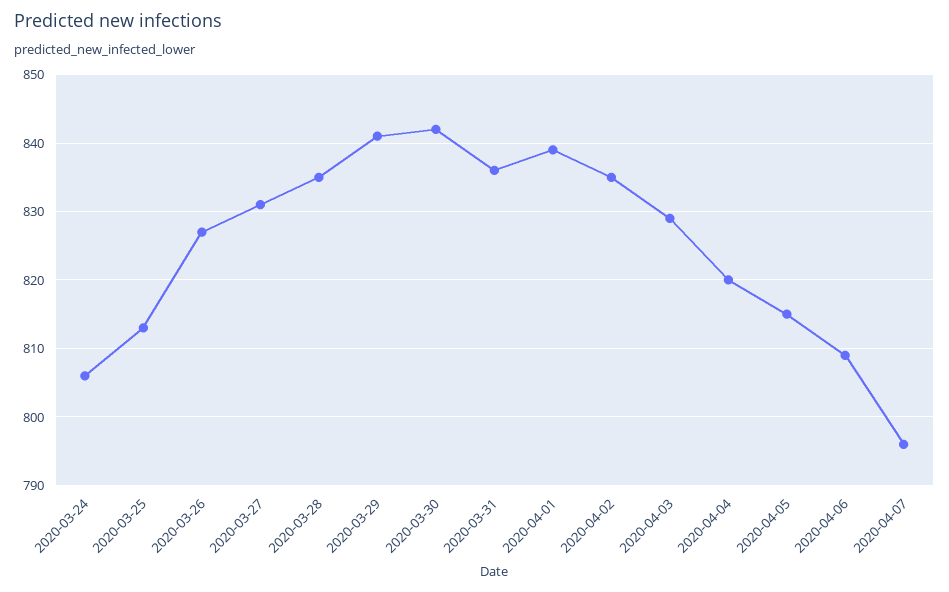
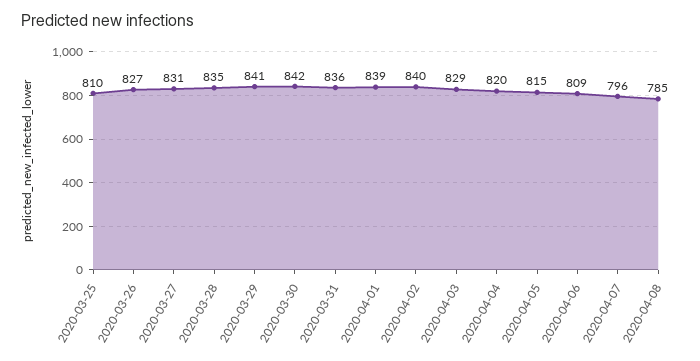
2020-03-24: 806 -> none
2020-03-25: 813 -> 810
2020-04-02: 835 -> 840
2020-04-08: none -> 785

